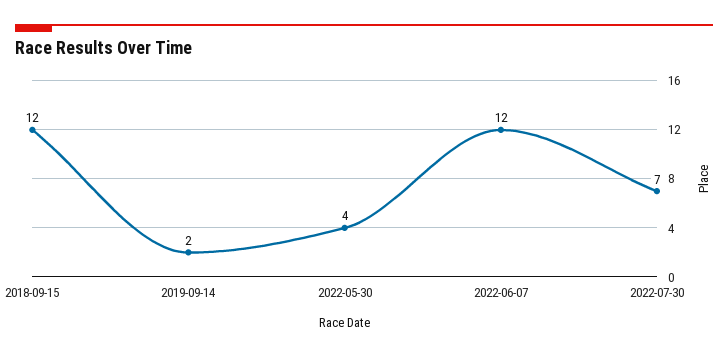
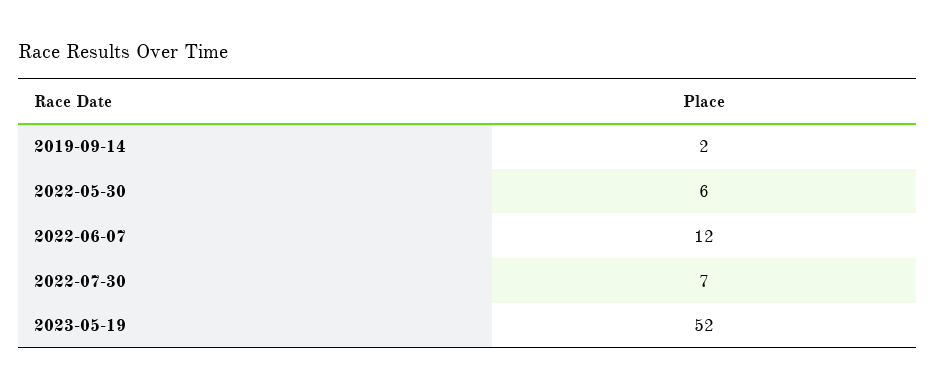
2018-09-15: 12 -> none
2022-05-30: 4 -> 6
2023-05-19: none -> 52

